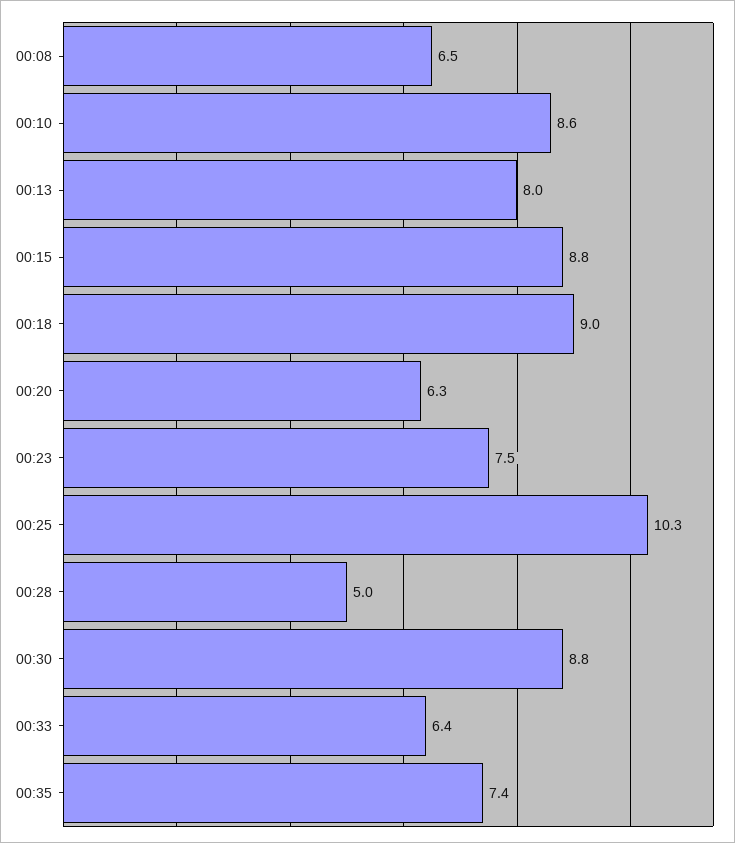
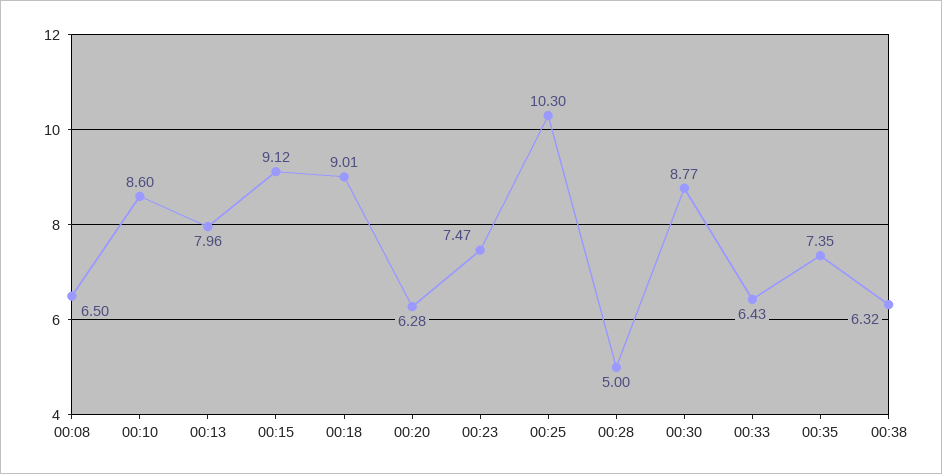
00:15: 8.8 -> 9.12
00:38: none -> 6.32

